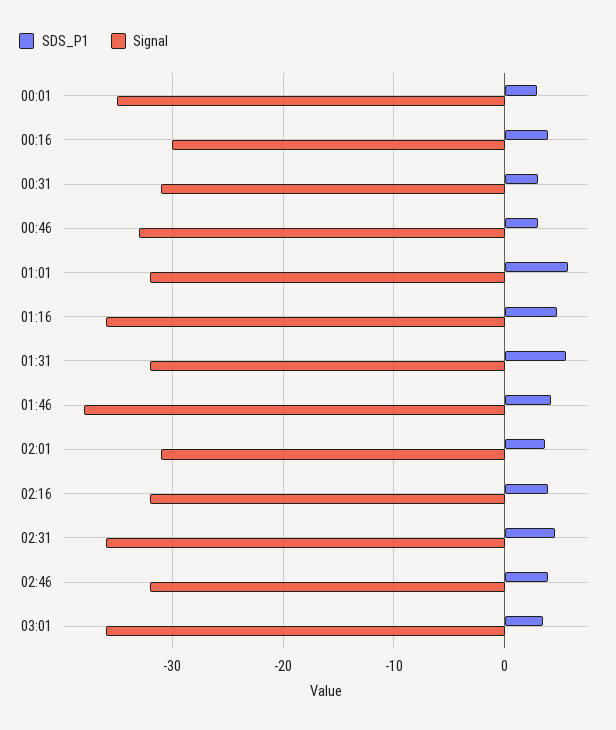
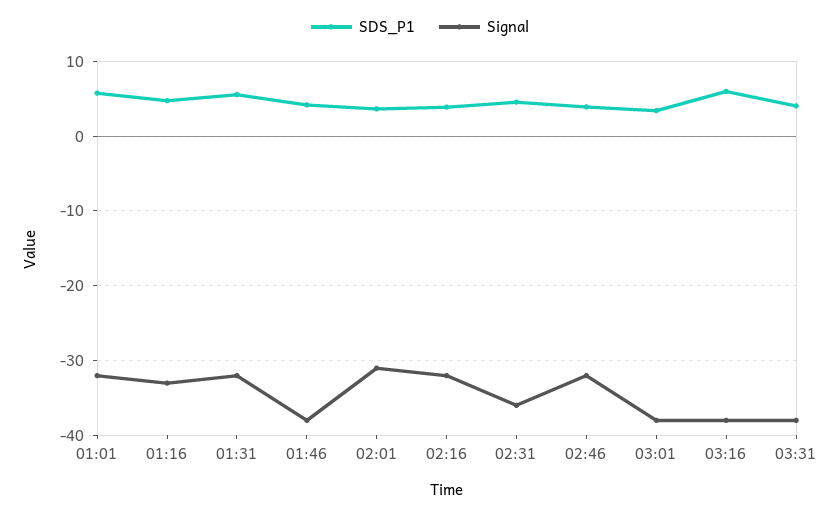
SDS_P1, 00:01: 3 -> none
Signal, 00:01: -35 -> none
SDS_P1, 00:16: 4 -> none
Signal, 00:16: -30 -> none
SDS_P1, 00:31: 3 -> none
Signal, 00:31: -31 -> none
SDS_P1, 00:46: 3 -> none
Signal, 00:46: -33 -> none
Signal, 01:16: -36 -> -33
Signal, 03:01: -36 -> -38
SDS_P1, 03:16: none -> 6
Signal, 03:16: none -> -38
SDS_P1, 03:31: none -> 4
Signal, 03:31: none -> -38

